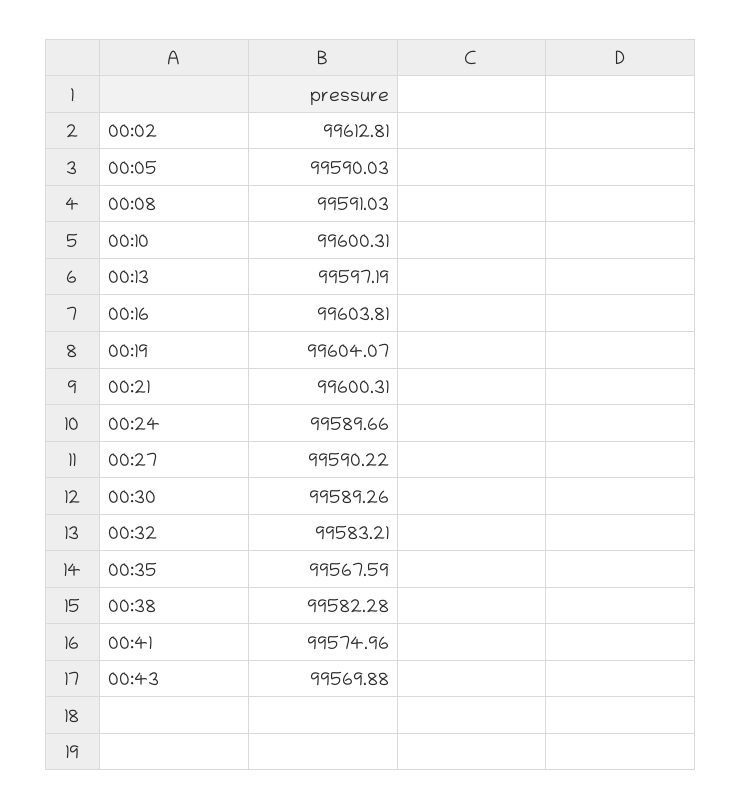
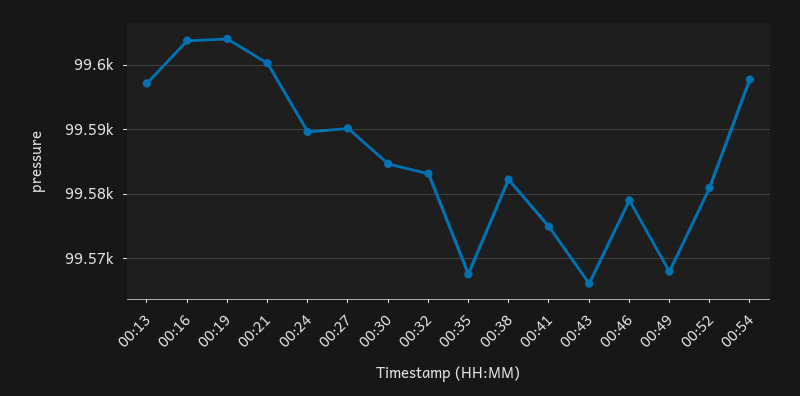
00:02: 99612.81 -> none
00:05: 99590.03 -> none
00:08: 99591.03 -> none
00:10: 99600.31 -> none
00:30: 99589.26 -> 99585
00:43: 99569.88 -> 99566
00:46: none -> 99579
00:49: none -> 99568
00:52: none -> 99581
00:54: none -> 99598

